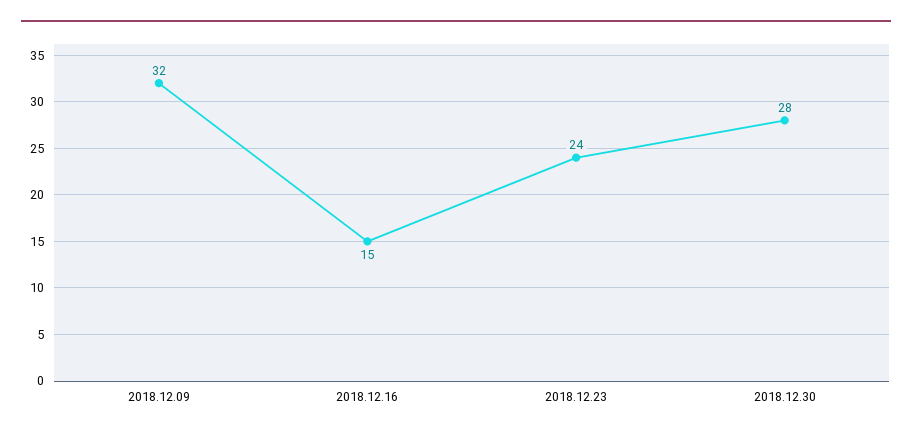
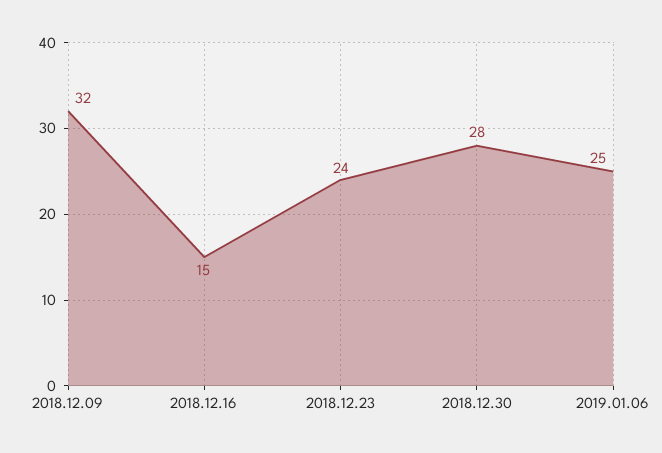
2019.01.06: none -> 25

